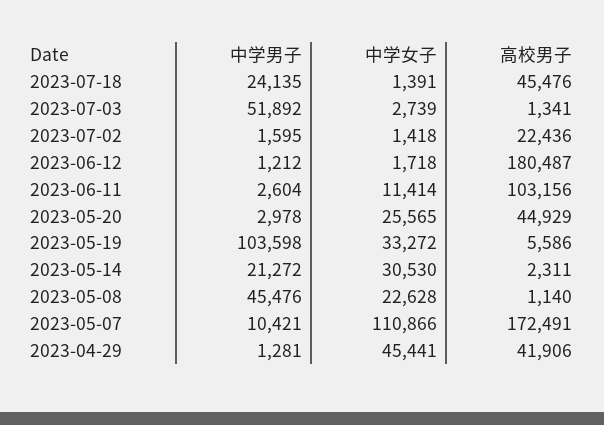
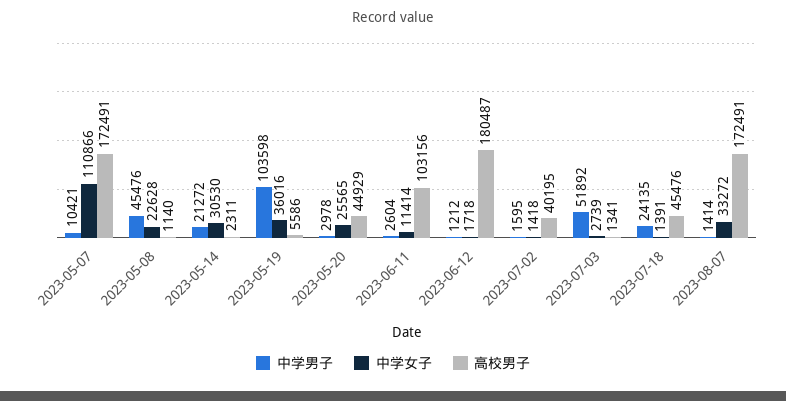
高校男子, 2023-07-02: 22436 -> 40195
中学女子, 2023-05-19: 33272 -> 36016
中学男子, 2023-04-29: 1281 -> none
中学女子, 2023-04-29: 45441 -> none
高校男子, 2023-04-29: 41906 -> none
中学男子, 2023-08-07: none -> 1414
中学女子, 2023-08-07: none -> 33272
高校男子, 2023-08-07: none -> 172491

